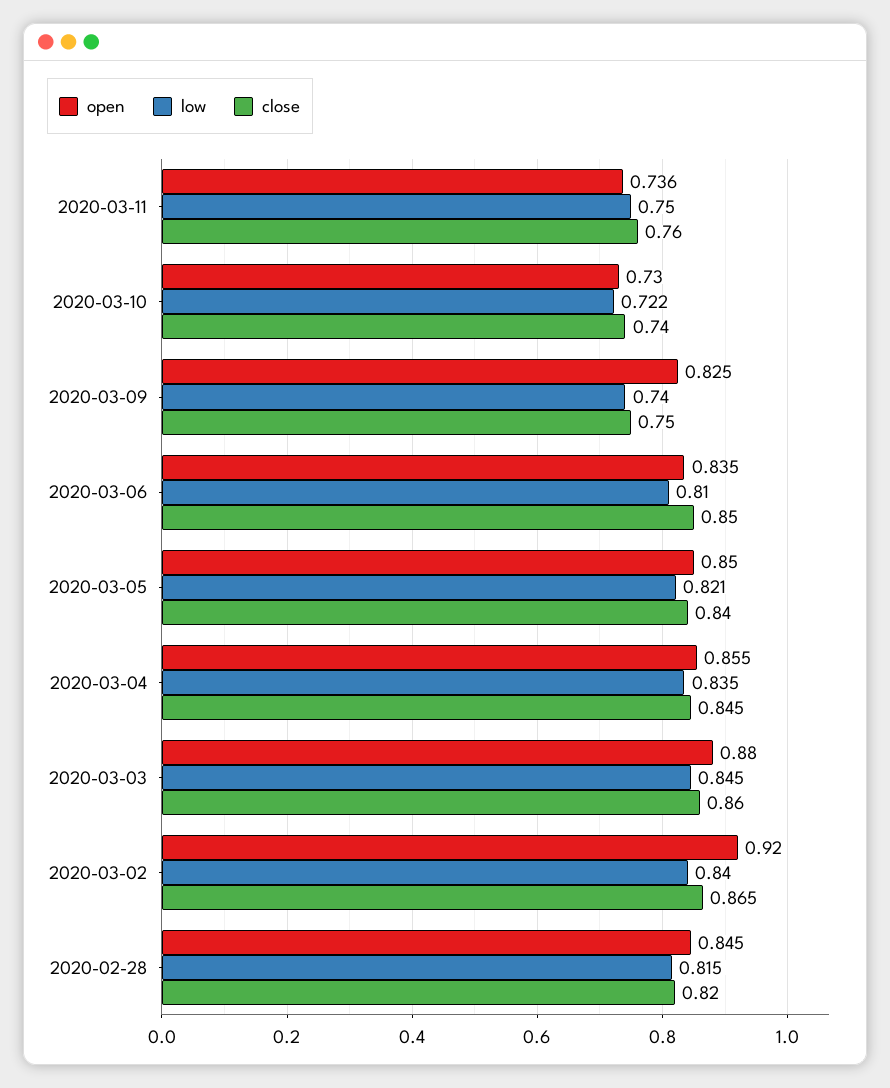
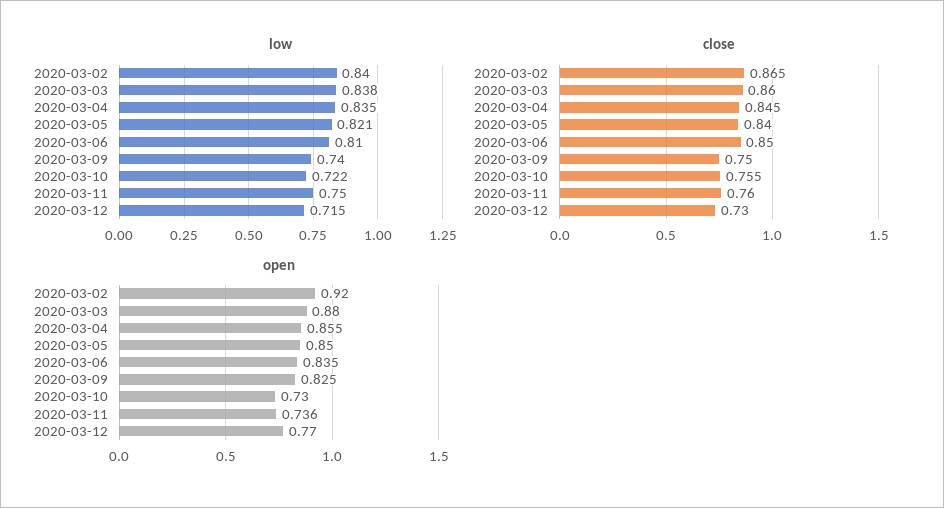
close, 2020-03-10: 0.74 -> 0.755
low, 2020-03-03: 0.845 -> 0.838
open, 2020-02-28: 0.845 -> none
low, 2020-02-28: 0.815 -> none
close, 2020-02-28: 0.82 -> none
low, 2020-03-12: none -> 0.715
close, 2020-03-12: none -> 0.73
open, 2020-03-12: none -> 0.77

